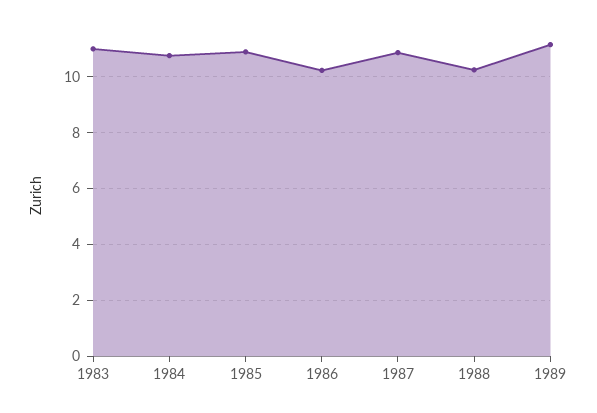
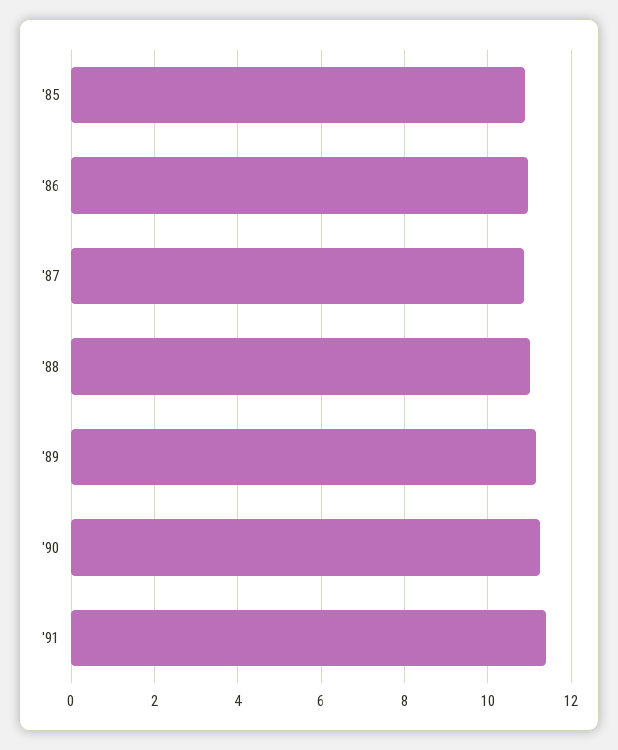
1983: 11 -> none
1984: 10.75 -> none
1986: 10.25 -> 11
1988: 10.25 -> 11
'90: none -> 11.2
'91: none -> 11.4

